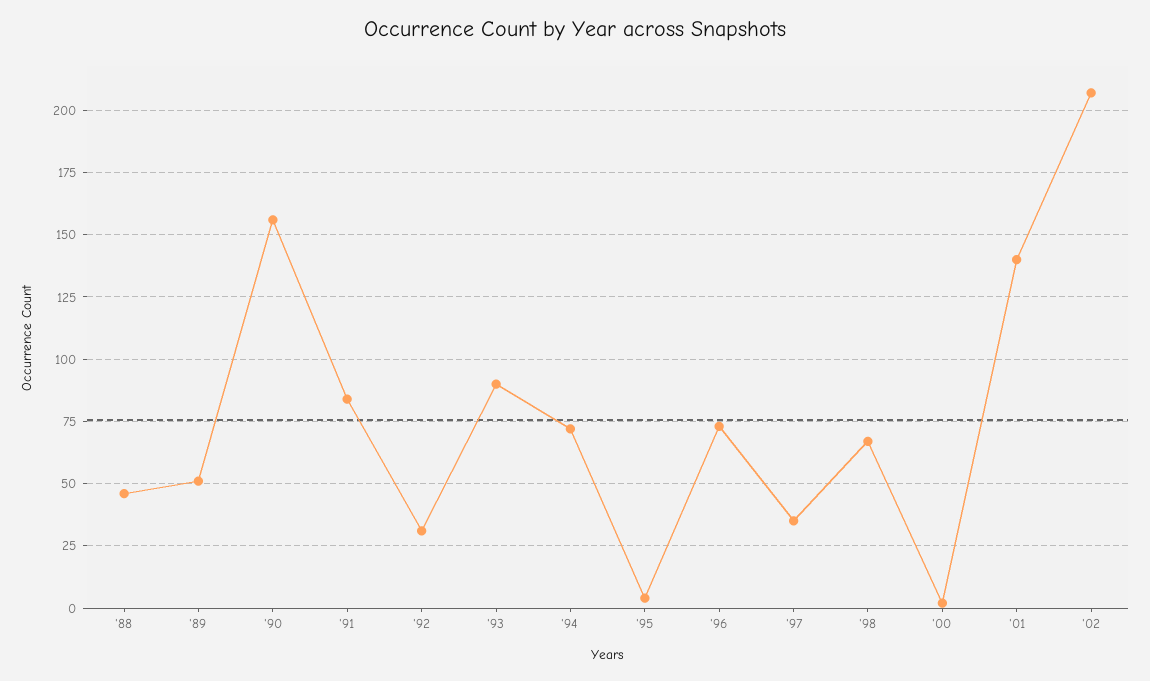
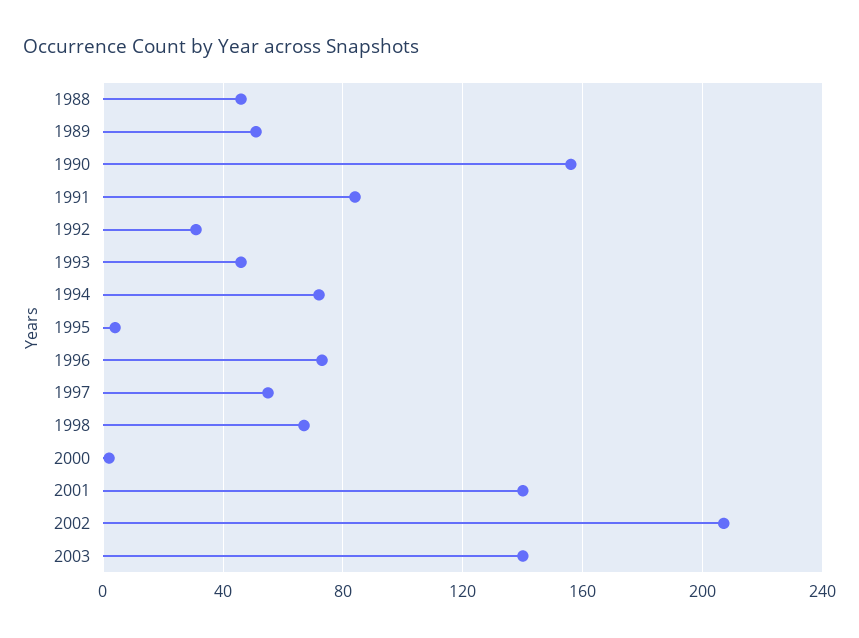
'93: 90 -> 45
'97: 35 -> 55
2003: none -> 140

